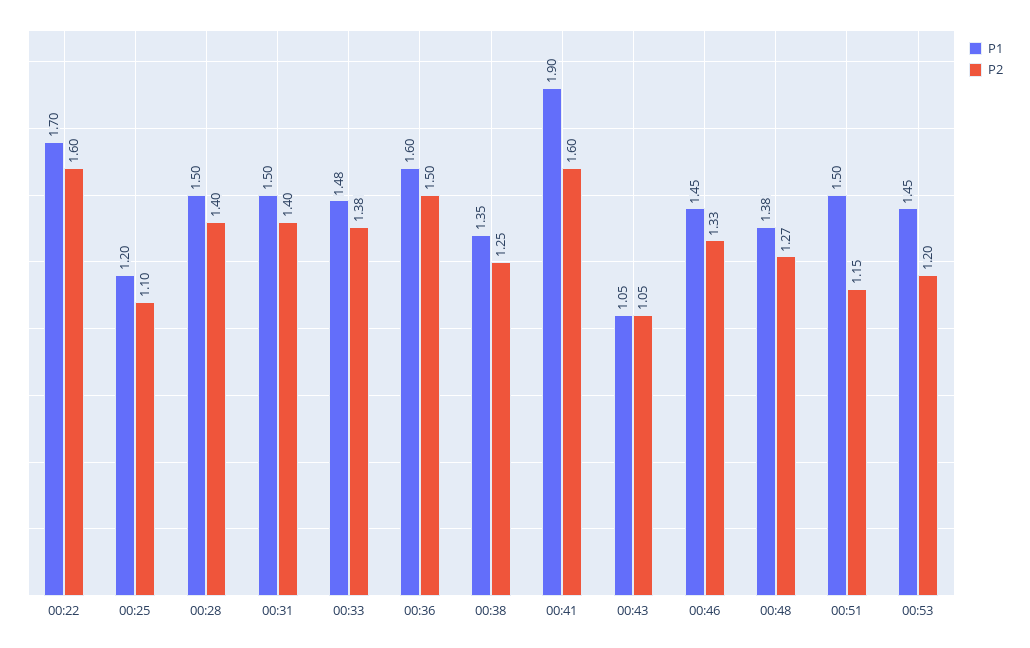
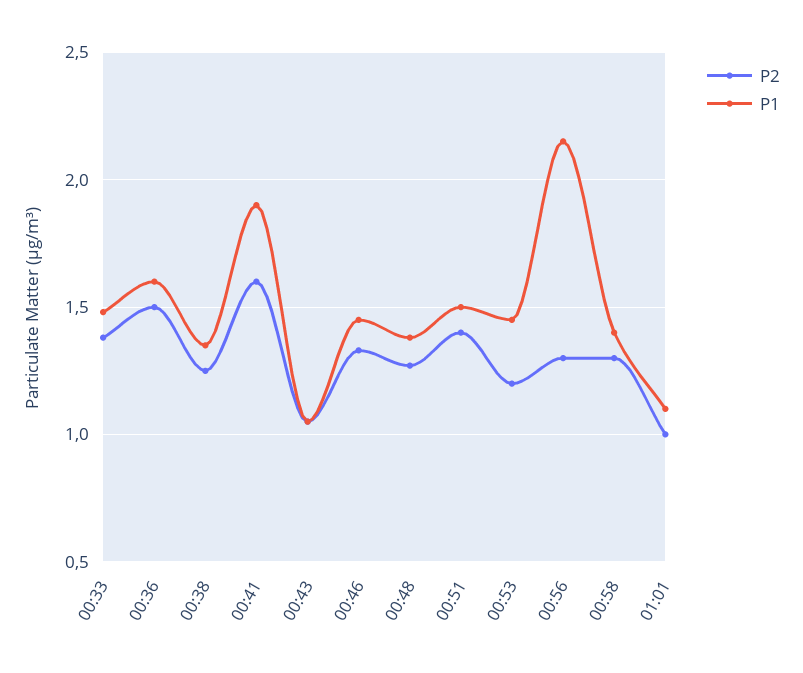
P1, 00:22: 1.7 -> none
P2, 00:22: 1.6 -> none
P1, 00:25: 1.2 -> none
P2, 00:25: 1.1 -> none
P1, 00:28: 1.5 -> none
P2, 00:28: 1.4 -> none
P1, 00:31: 1.5 -> none
P2, 00:31: 1.4 -> none
P2, 00:51: 1.15 -> 1.4
P2, 00:56: none -> 1.3
P1, 00:56: none -> 2.15
P2, 00:58: none -> 1.3
P1, 00:58: none -> 1.4
P2, 01:01: none -> 1
P1, 01:01: none -> 1.1

